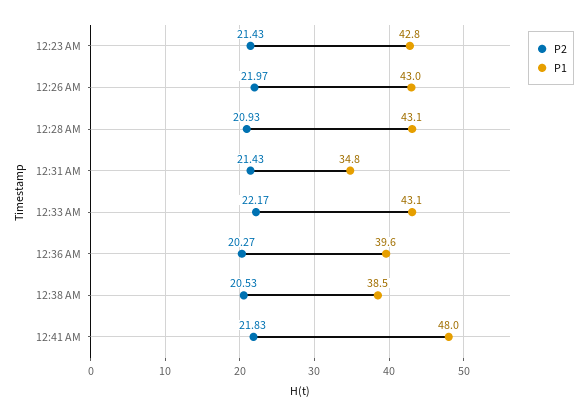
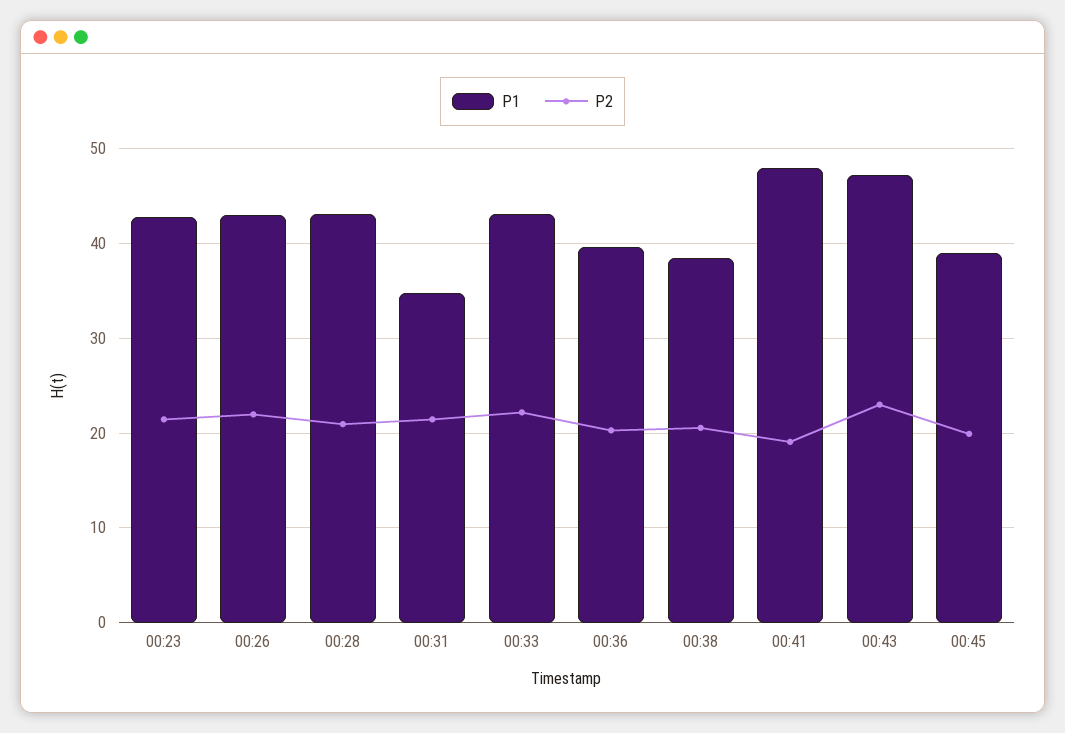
P2, 12:41 AM: 21.83 -> 19
P1, 00:43: none -> 47
P2, 00:43: none -> 23
P1, 00:45: none -> 39
P2, 00:45: none -> 20

